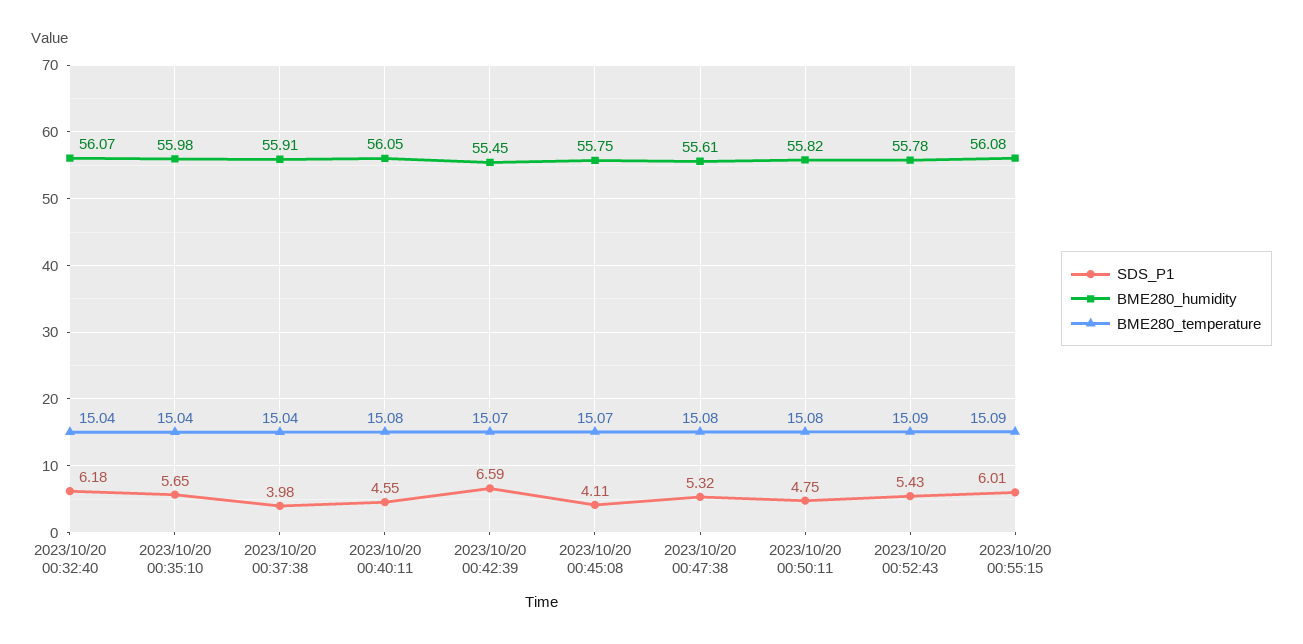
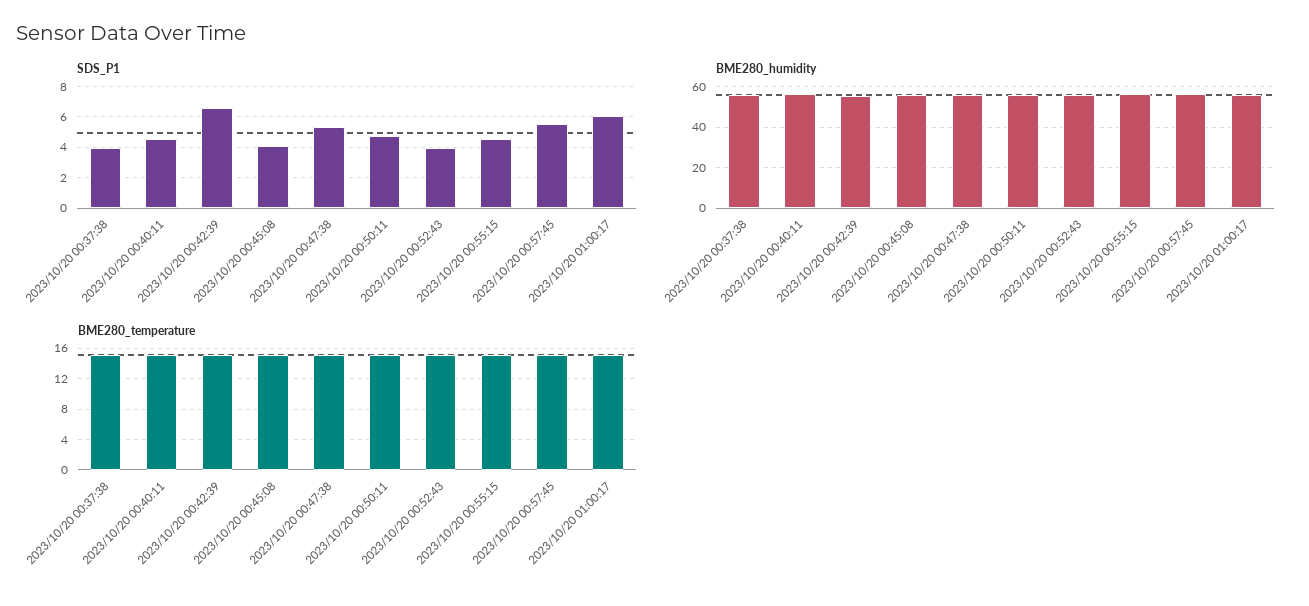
SDS_P1, 2023/10/20 00:32:40: 6.18 -> none
BME280_humidity, 2023/10/20 00:32:40: 56.07 -> none
BME280_temperature, 2023/10/20 00:32:40: 15.04 -> none
SDS_P1, 2023/10/20 00:35:10: 5.65 -> none
BME280_humidity, 2023/10/20 00:35:10: 55.98 -> none
BME280_temperature, 2023/10/20 00:35:10: 15.04 -> none
SDS_P1, 2023/10/20 00:52:43: 5.43 -> 4
SDS_P1, 2023/10/20 00:55:15: 6.01 -> 4.5
SDS_P1, 2023/10/20 00:57:45: none -> 5.5
SDS_P1, 2023/10/20 01:00:17: none -> 6
BME280_humidity, 2023/10/20 00:57:45: none -> 55
BME280_humidity, 2023/10/20 01:00:17: none -> 55
BME280_temperature, 2023/10/20 00:57:45: none -> 15
BME280_temperature, 2023/10/20 01:00:17: none -> 15

